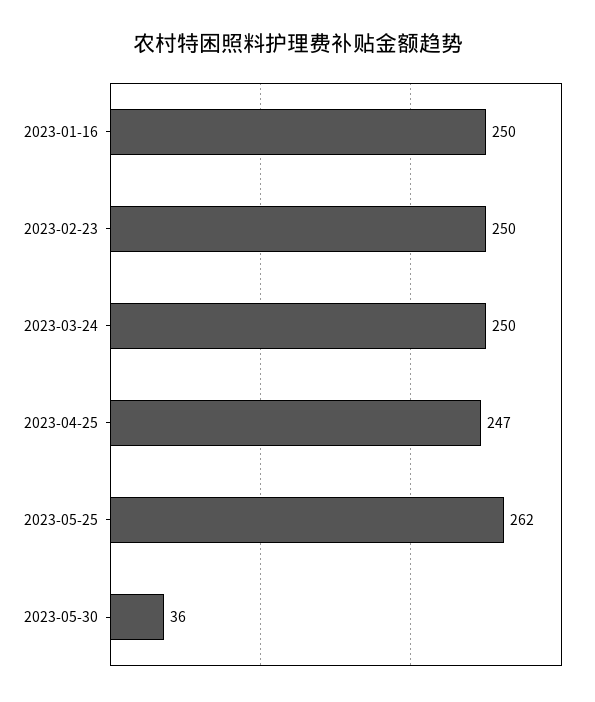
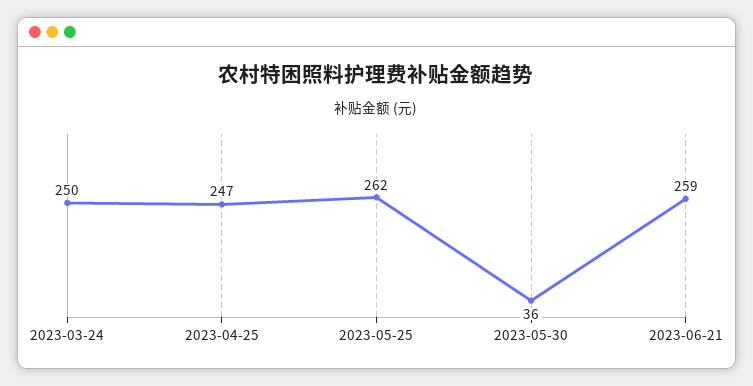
2023-01-16: 250 -> none
2023-02-23: 250 -> none
2023-06-21: none -> 259

